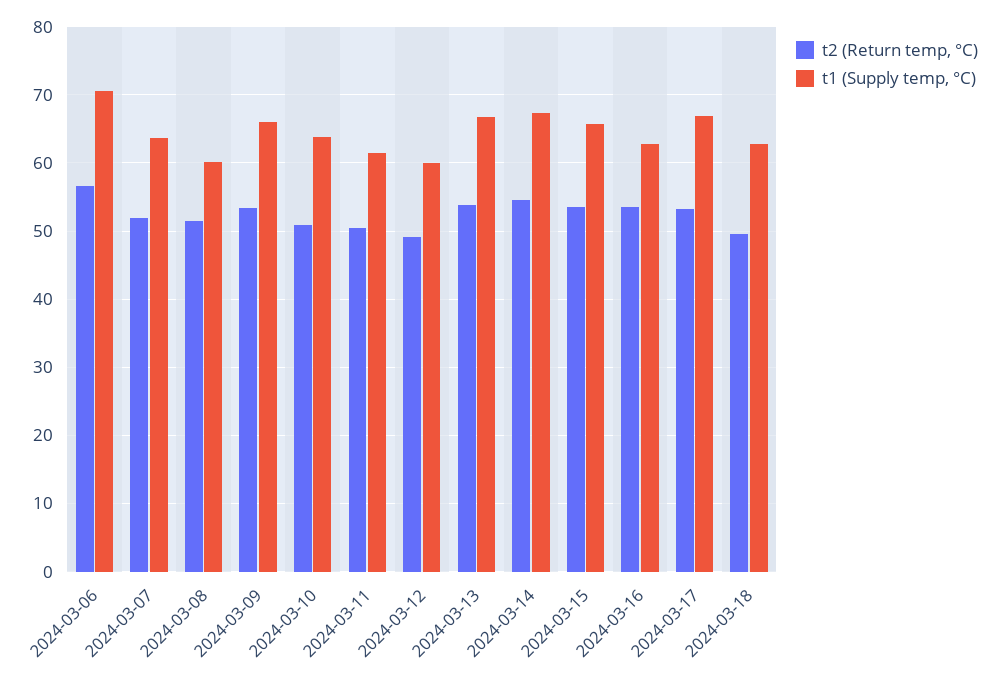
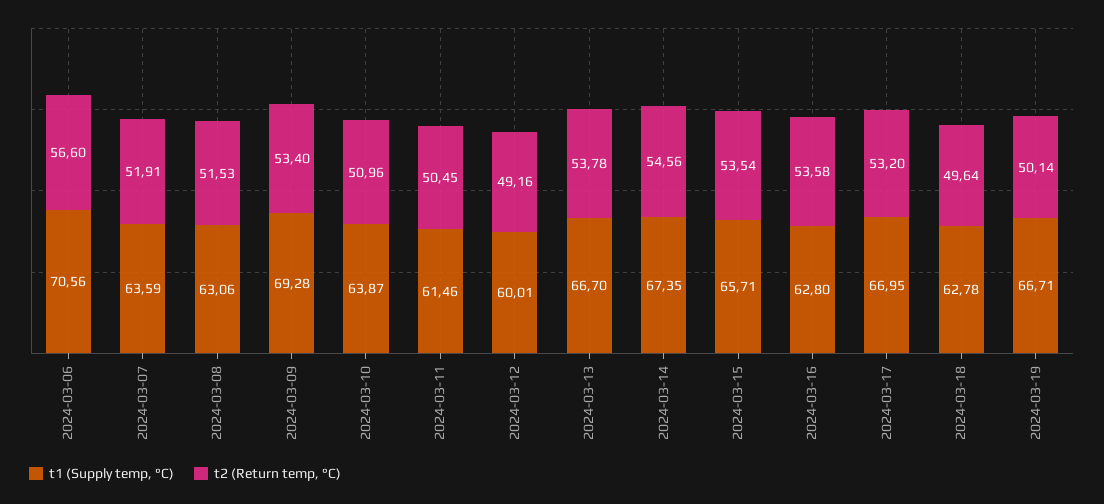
t1 (Supply temp, °C), 2024-03-08: 60 -> 63.06
t1 (Supply temp, °C), 2024-03-09: 66 -> 69.28
t1 (Supply temp, °C), 2024-03-19: none -> 66.71
t2 (Return temp, °C), 2024-03-19: none -> 50.14

